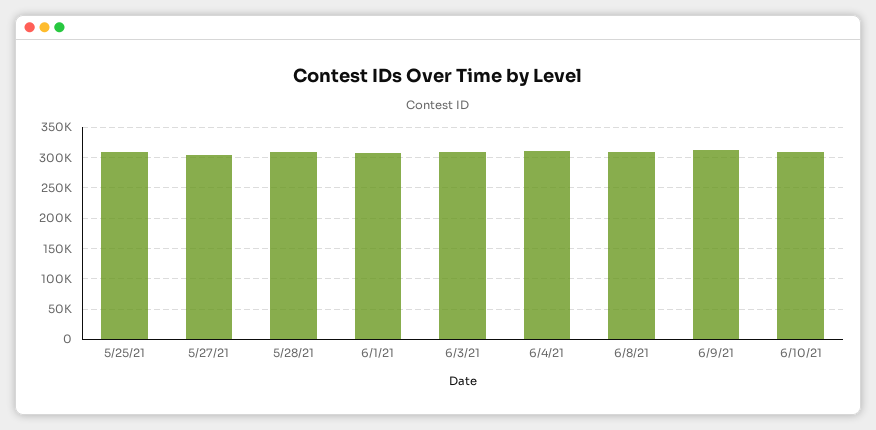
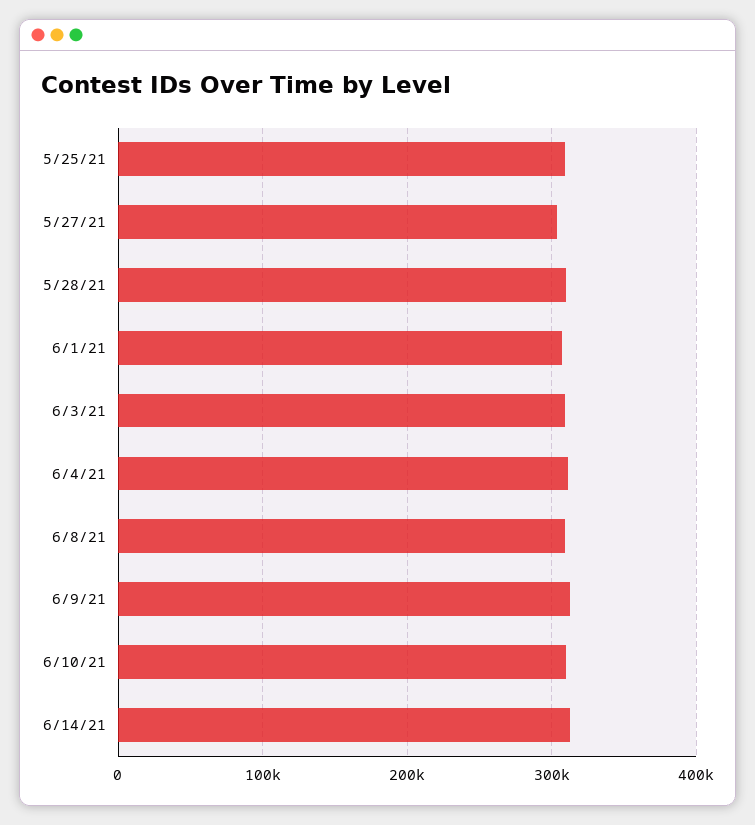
6/14/21: none -> 310000

